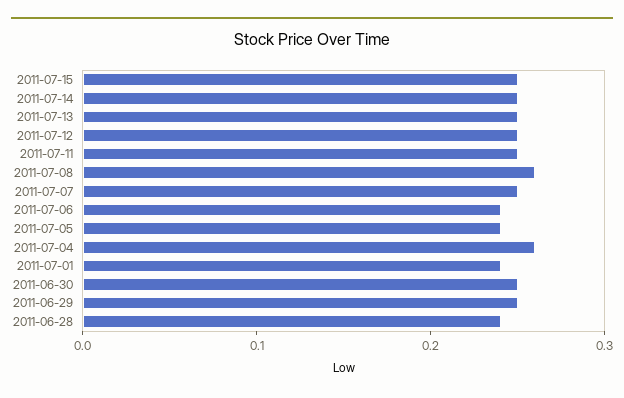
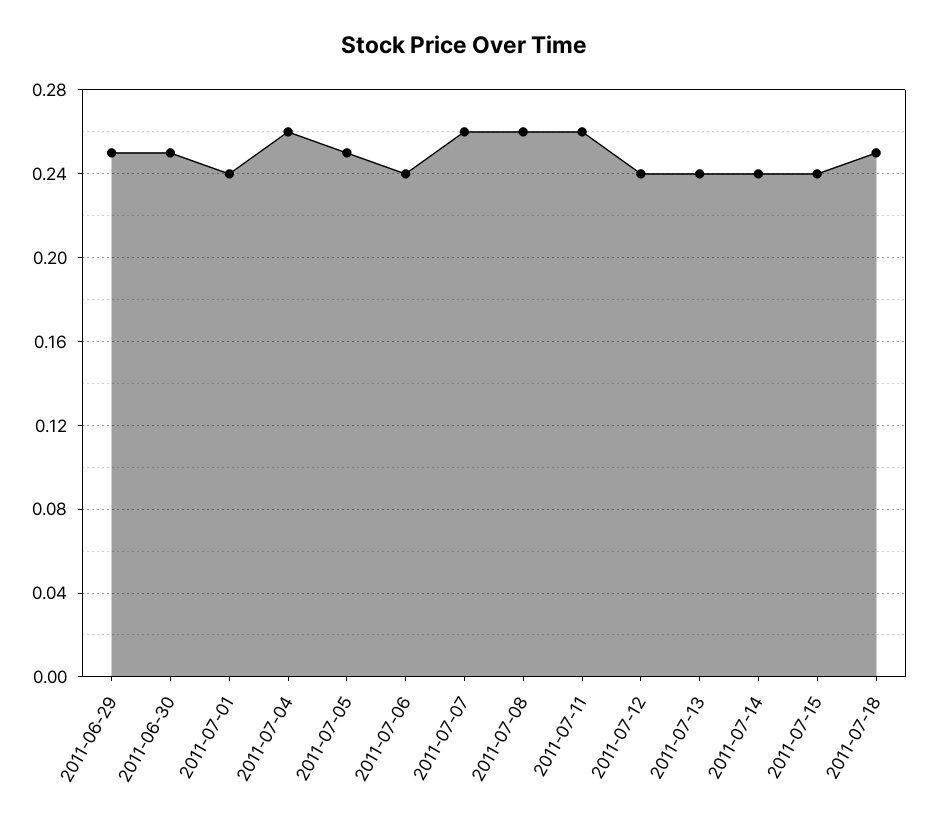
2011-07-15: 0.25 -> 0.24
2011-07-14: 0.25 -> 0.24
2011-07-13: 0.25 -> 0.24
2011-07-12: 0.25 -> 0.24
2011-07-11: 0.25 -> 0.26
2011-07-07: 0.25 -> 0.26
2011-07-05: 0.24 -> 0.25
2011-06-28: 0.24 -> none
2011-07-18: none -> 0.25

